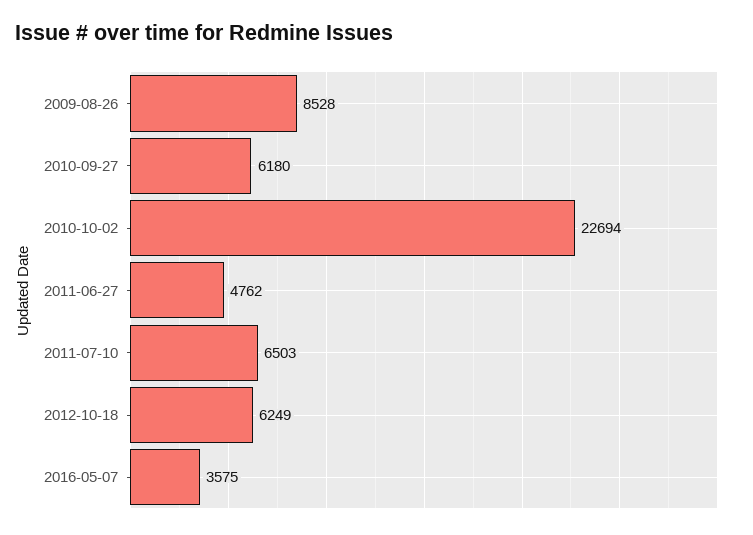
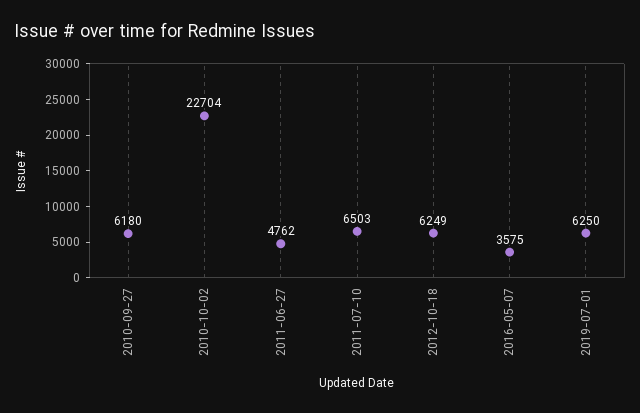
2009-08-26: 8528 -> none
2010-10-02: 22694 -> 22704
2019-07-01: none -> 6250

